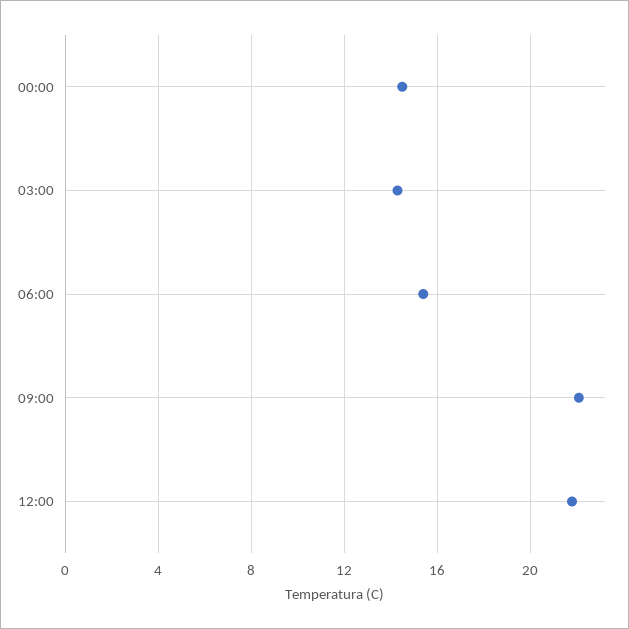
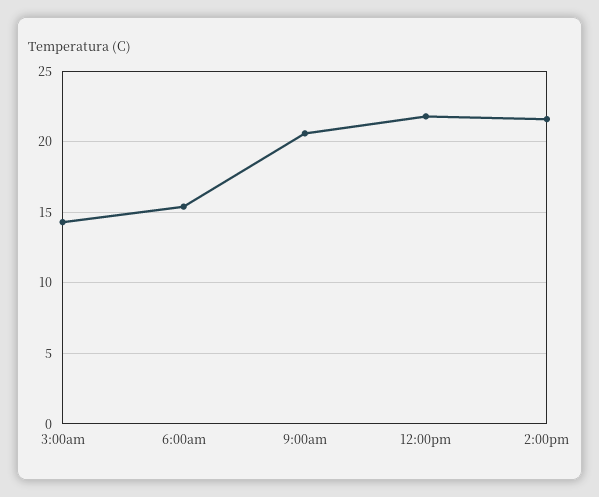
00:00: 14.5 -> none
09:00: 22 -> 20.5
2:00pm: none -> 21.5

